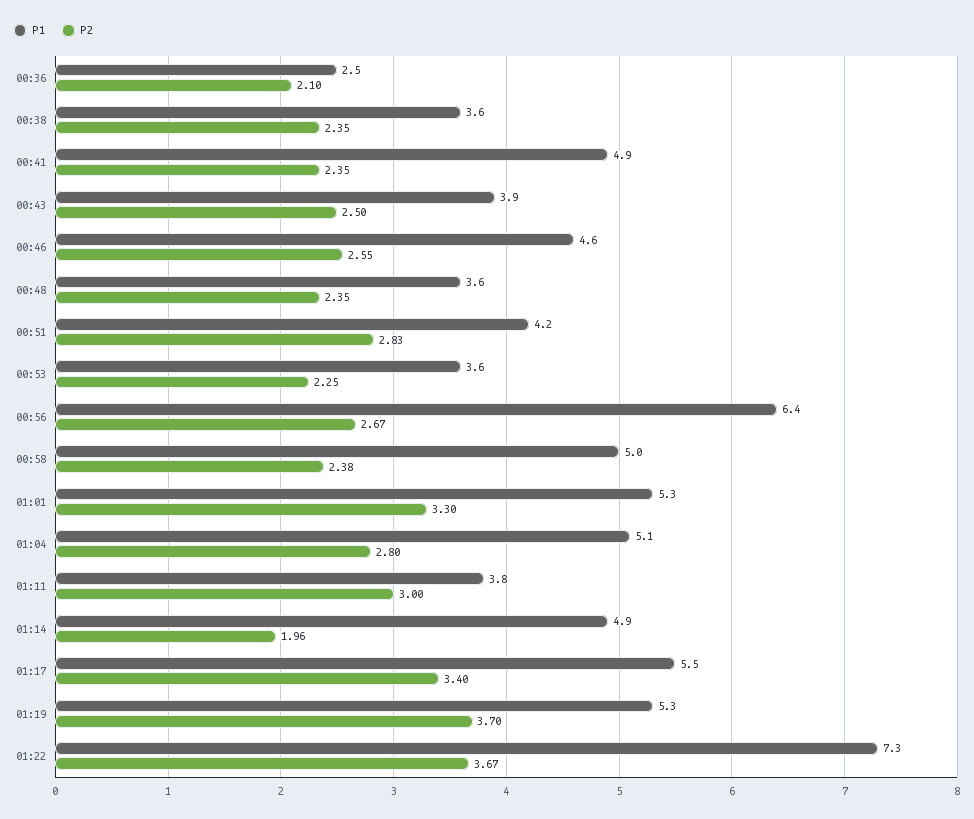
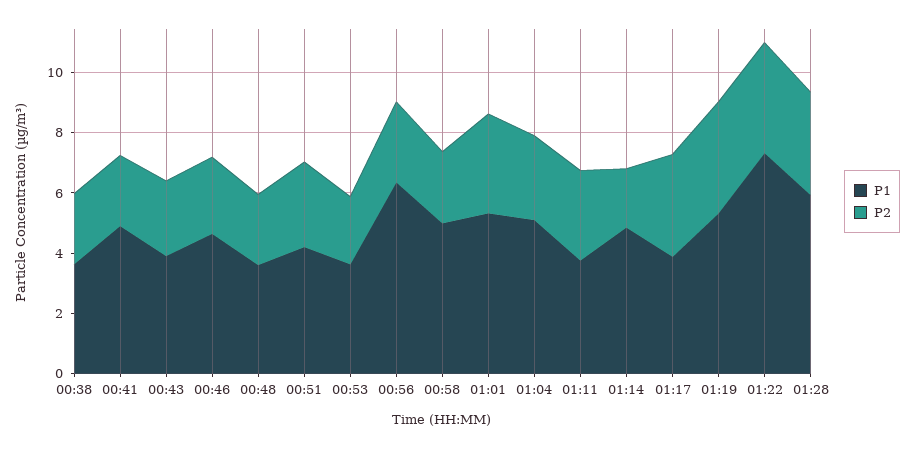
P1, 00:36: 2.5 -> none
P2, 00:36: 2.1 -> none
P1, 01:17: 5.5 -> 4
P1, 01:28: none -> 6
P2, 01:28: none -> 3.5

